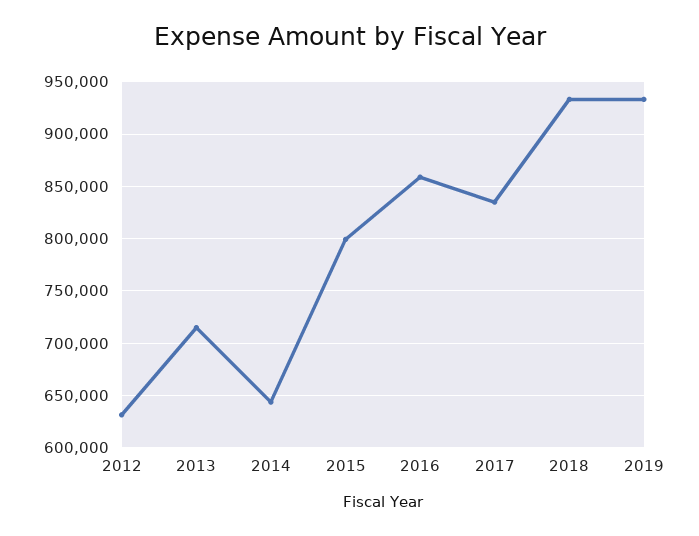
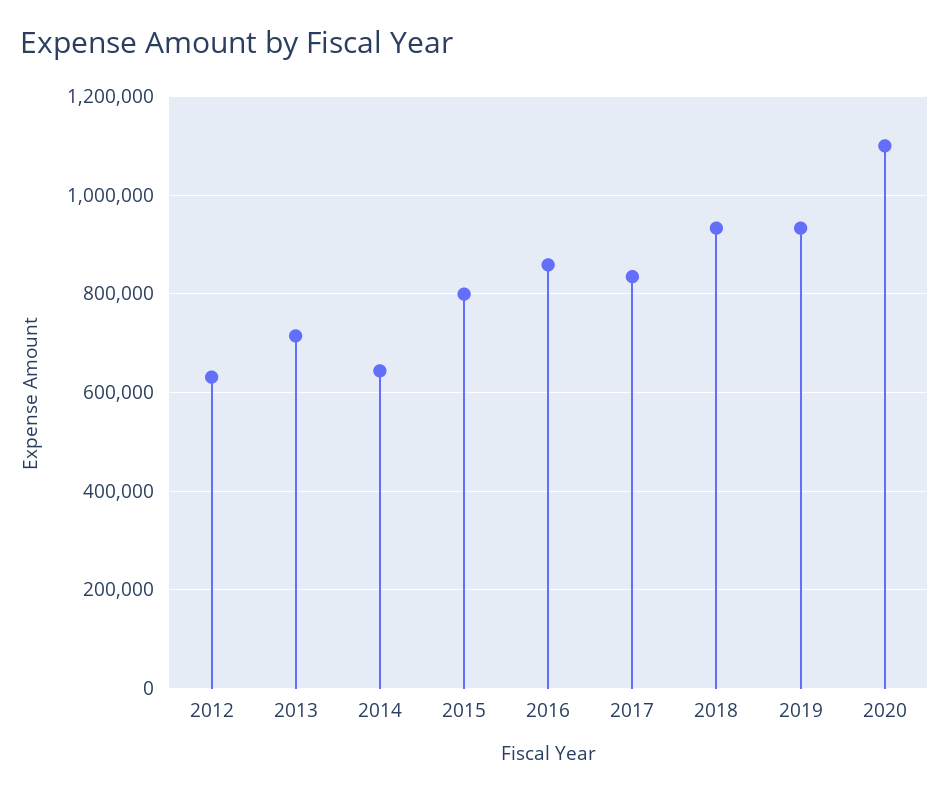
2020: none -> 1100000

